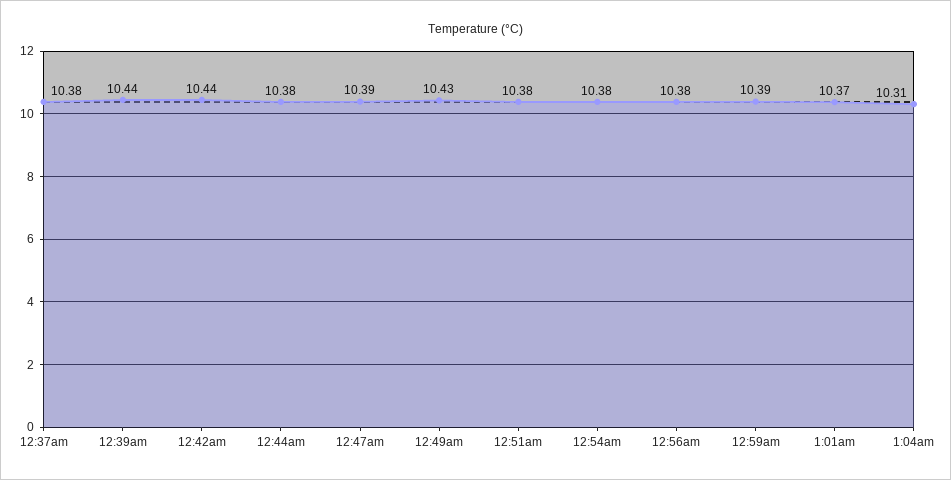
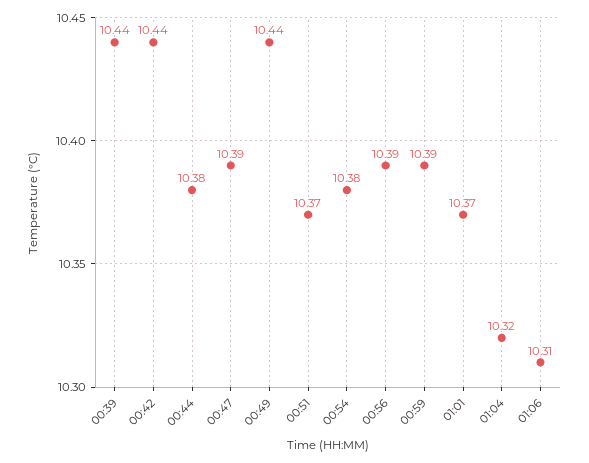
12:37am: 10.38 -> none
12:49am: 10.43 -> 10.44
12:51am: 10.38 -> 10.37
12:56am: 10.38 -> 10.39
1:04am: 10.31 -> 10.32
01:06: none -> 10.31

